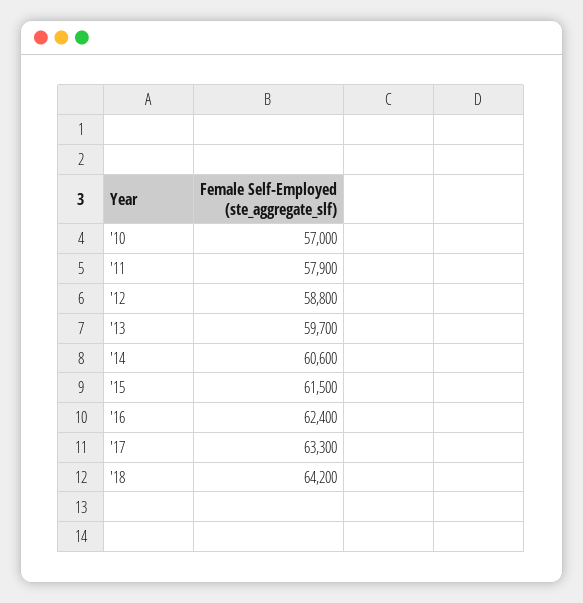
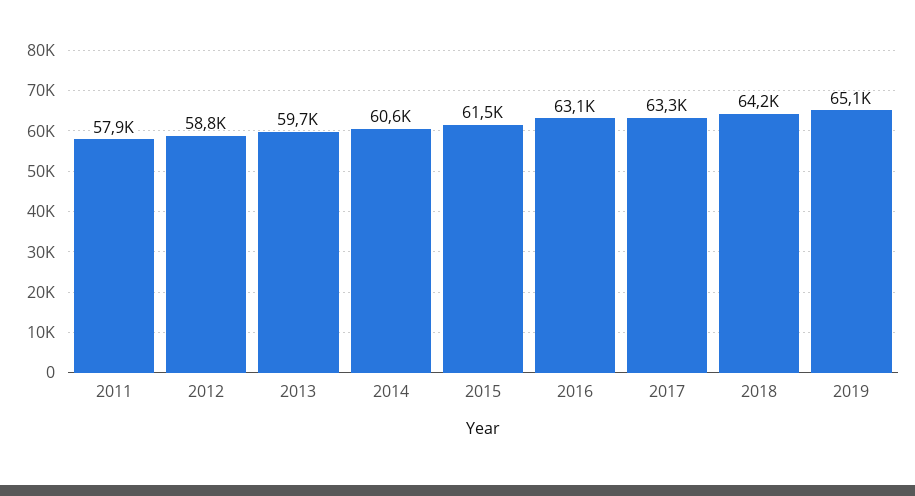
'10: 57000 -> none
'16: 62400 -> 63100
2019: none -> 65100

